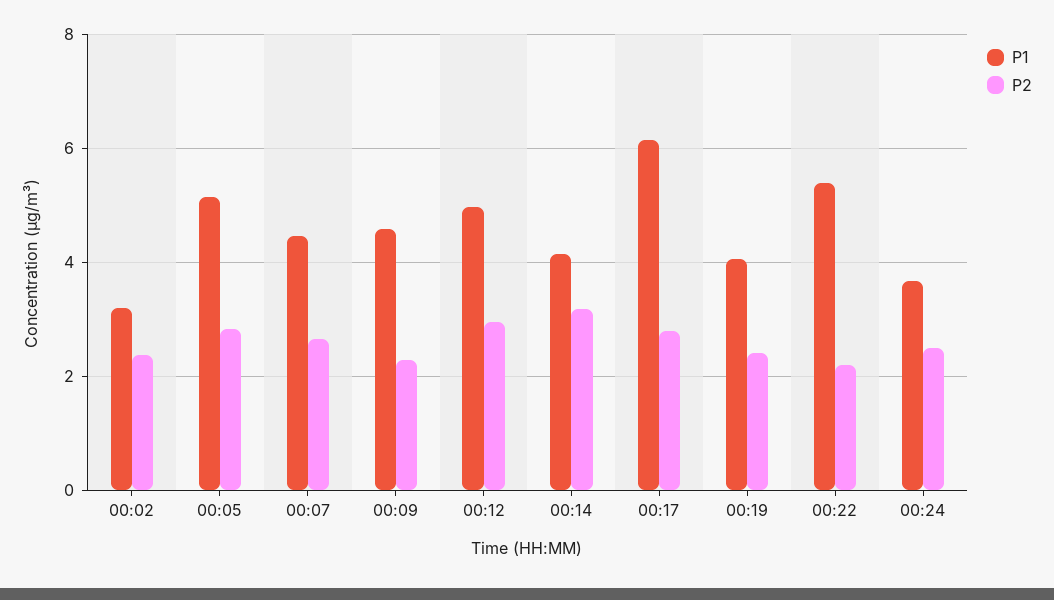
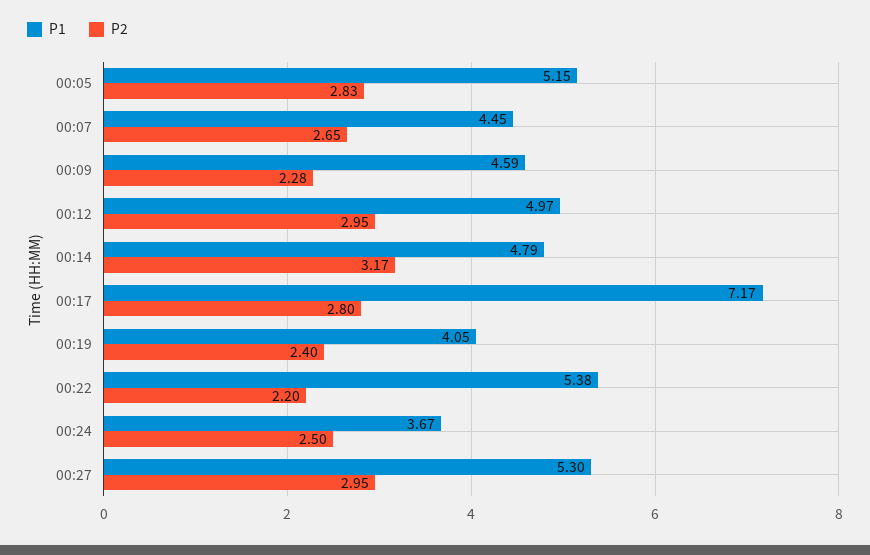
P1, 00:02: 3.2 -> none
P2, 00:02: 2.4 -> none
P1, 00:14: 4.2 -> 4.79
P1, 00:17: 6.2 -> 7.17
P1, 00:27: none -> 5.3
P2, 00:27: none -> 2.95

